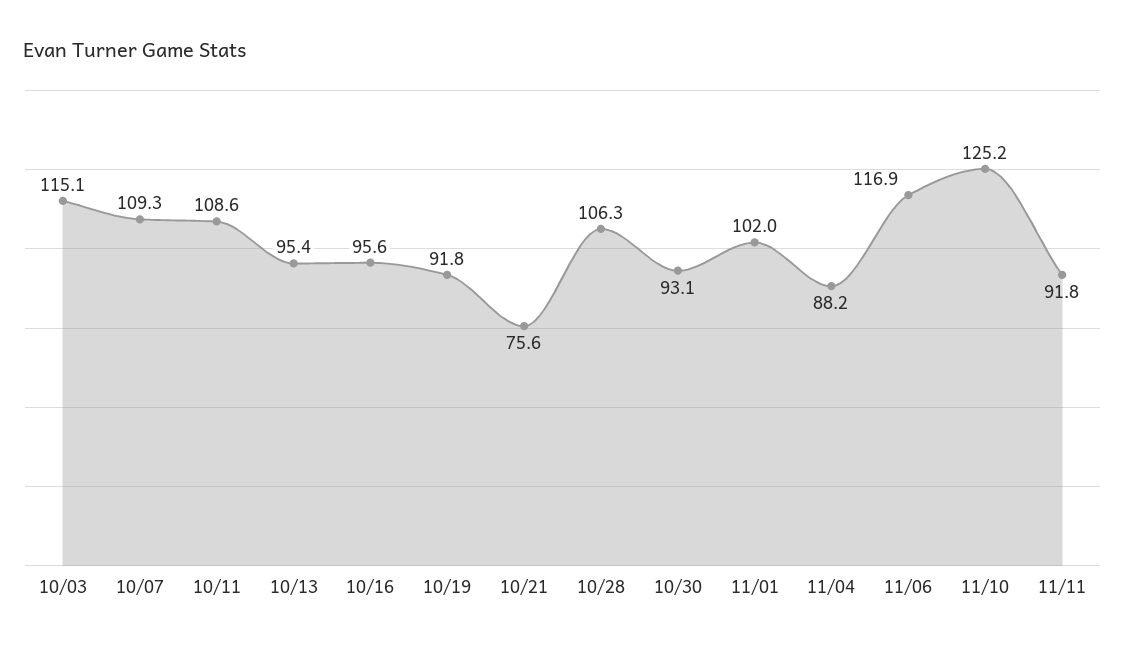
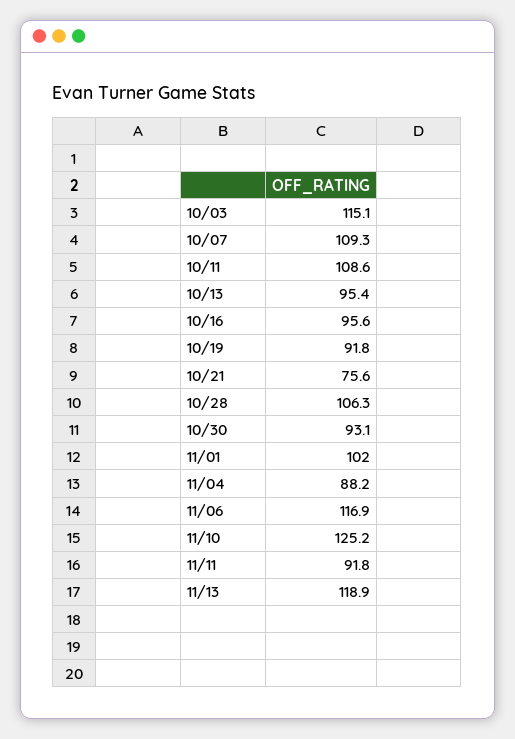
11/13: none -> 118.9

